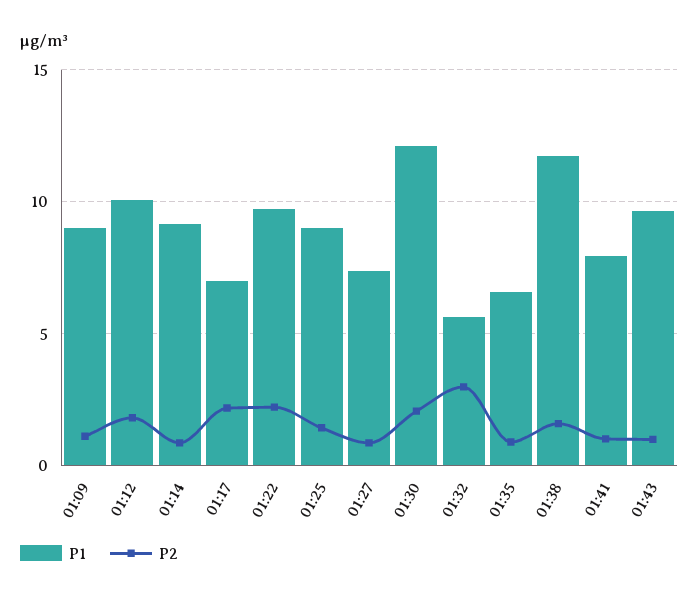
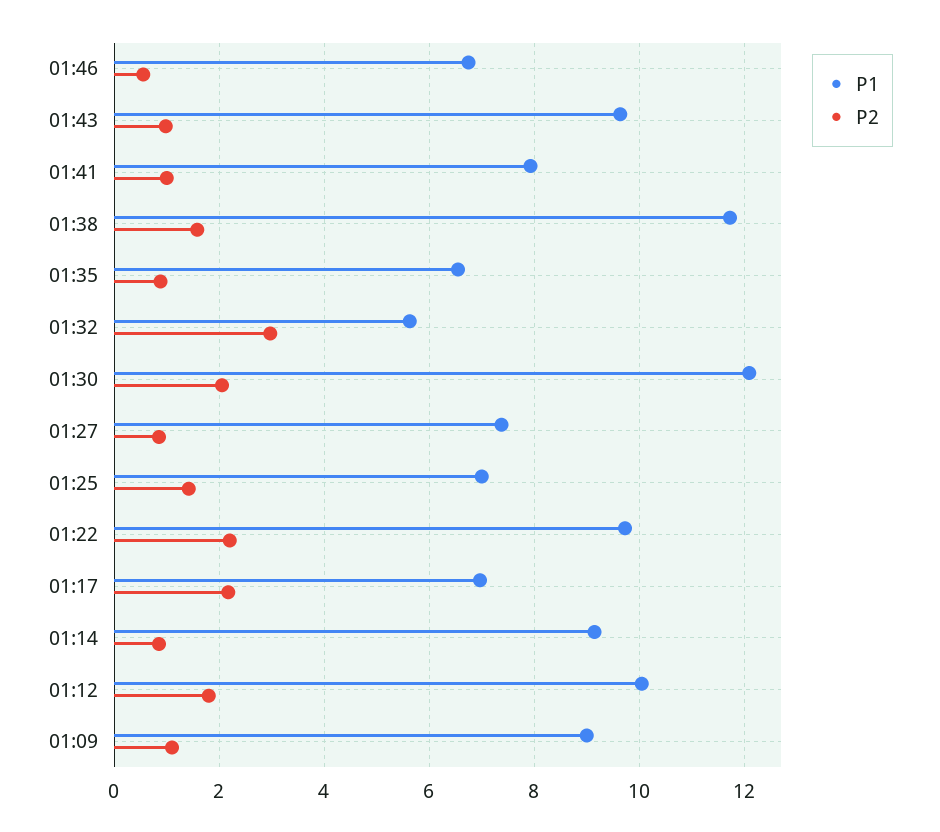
P1, 01:25: 9 -> 7
P1, 01:46: none -> 6.8
P2, 01:46: none -> 0.6

